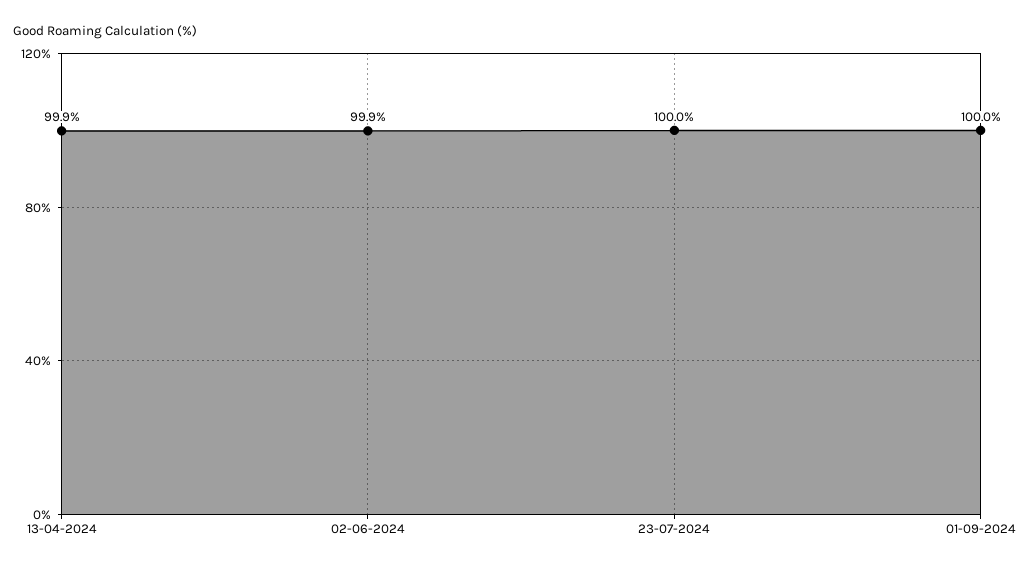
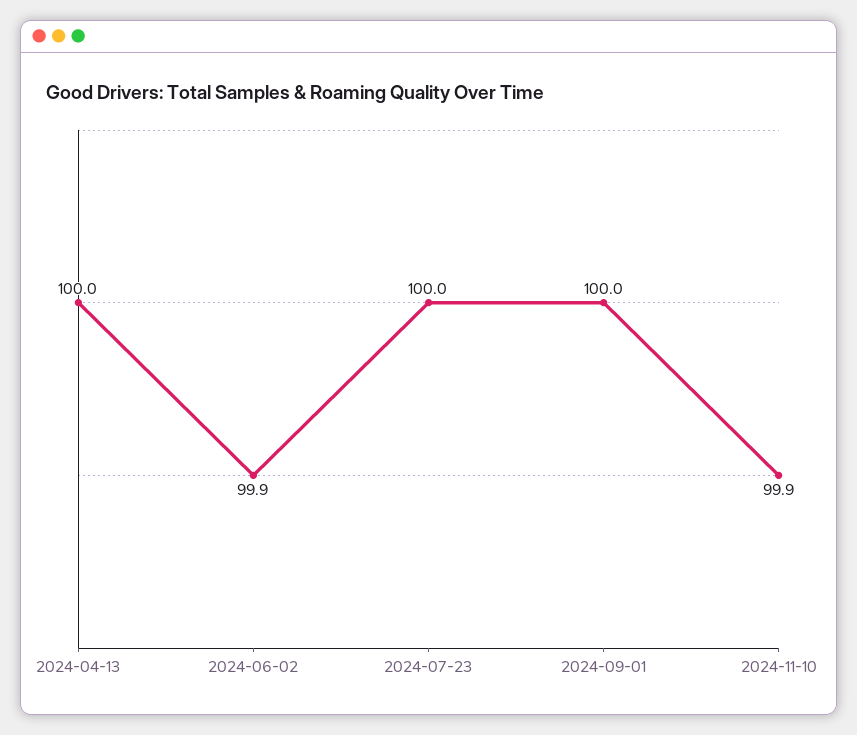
13-04-2024: 99.9 -> 100
2024-11-10: none -> 99.9

